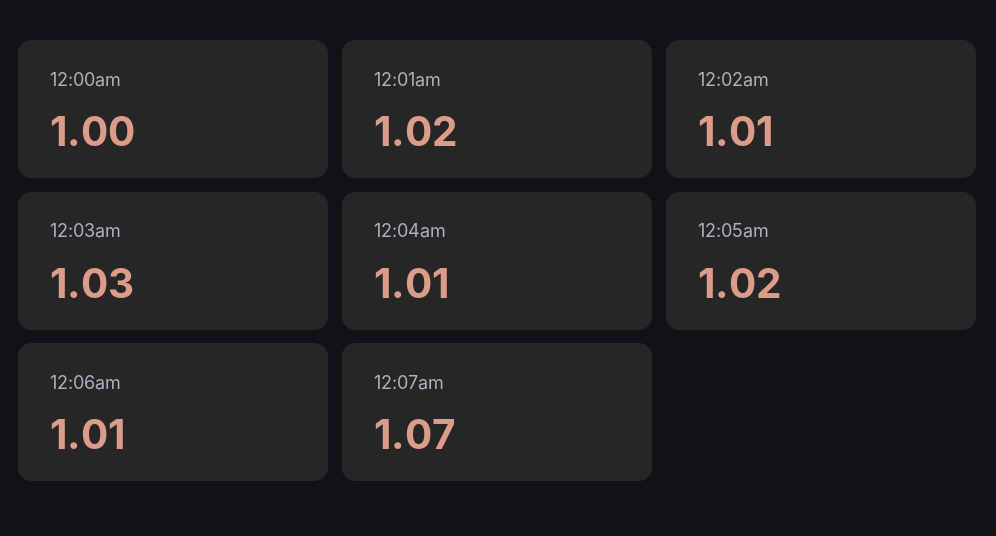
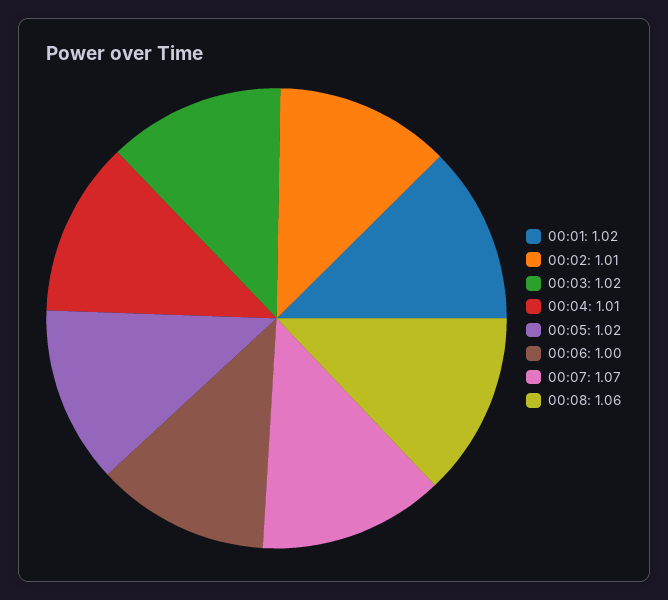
12:00am: 1 -> none
12:03am: 1.03 -> 1.02
12:06am: 1.01 -> 1
00:08: none -> 1.06

